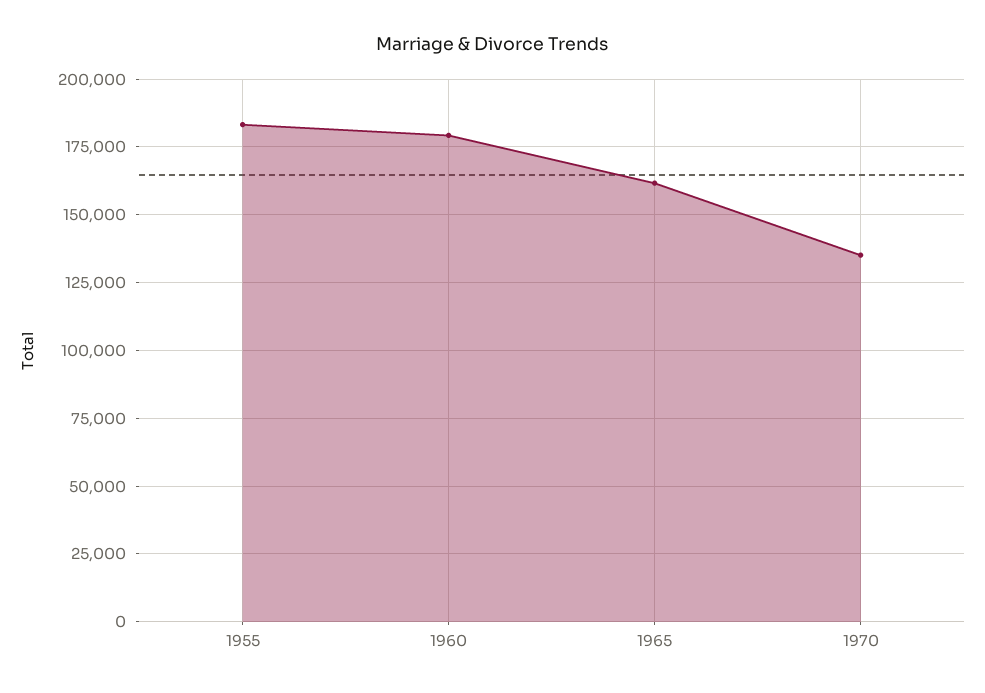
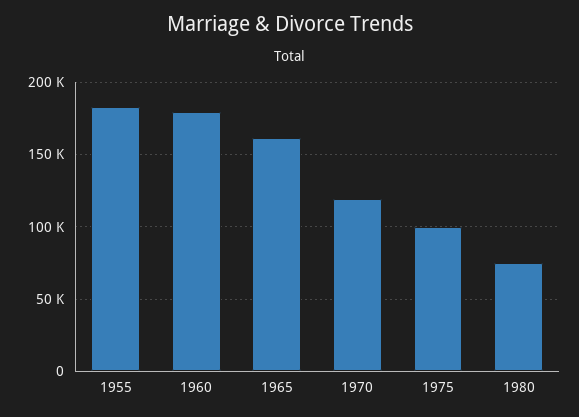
1970: 135000 -> 120000
1975: none -> 100000
1980: none -> 75000

